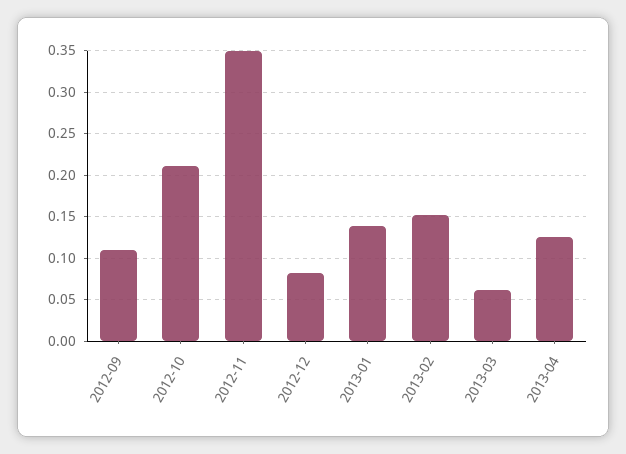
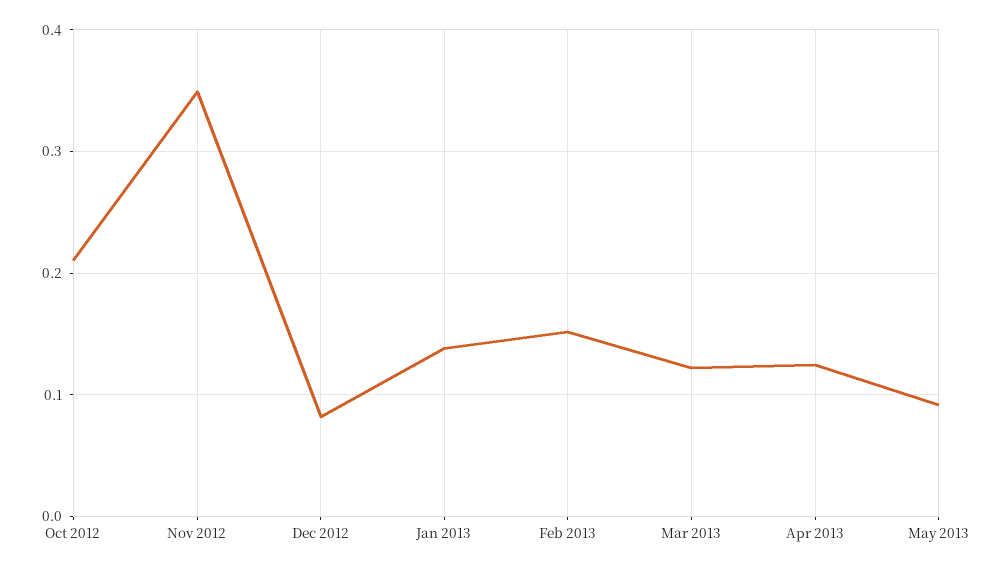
2012-09: 0.11 -> none
2013-03: 0.06 -> 0.12
May 2013: none -> 0.09

